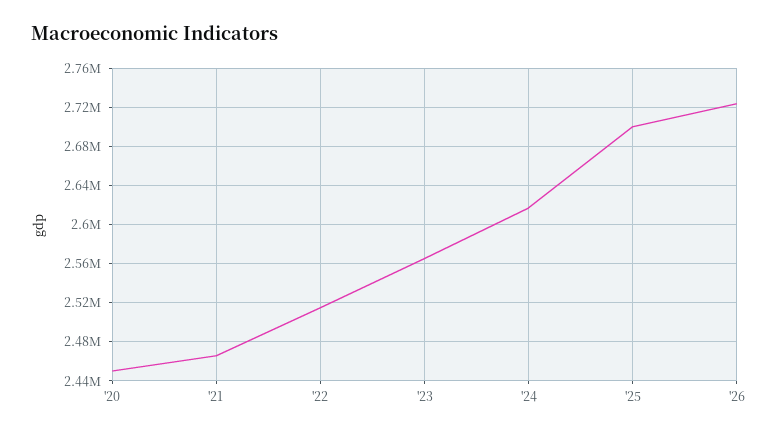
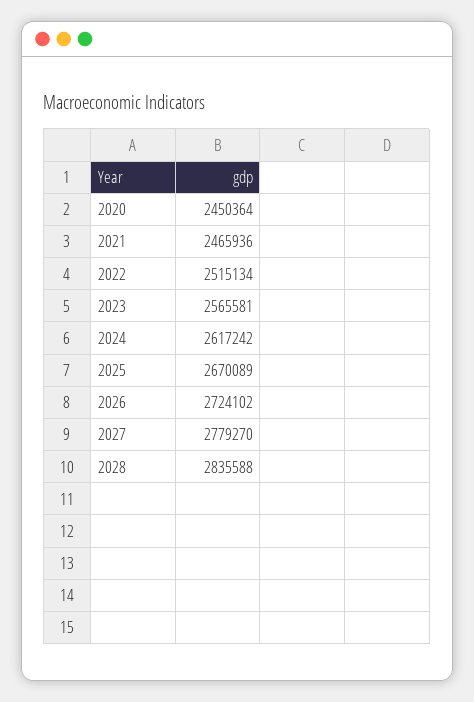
'25: 2700000 -> 2670089
2027: none -> 2779270
2028: none -> 2835588

